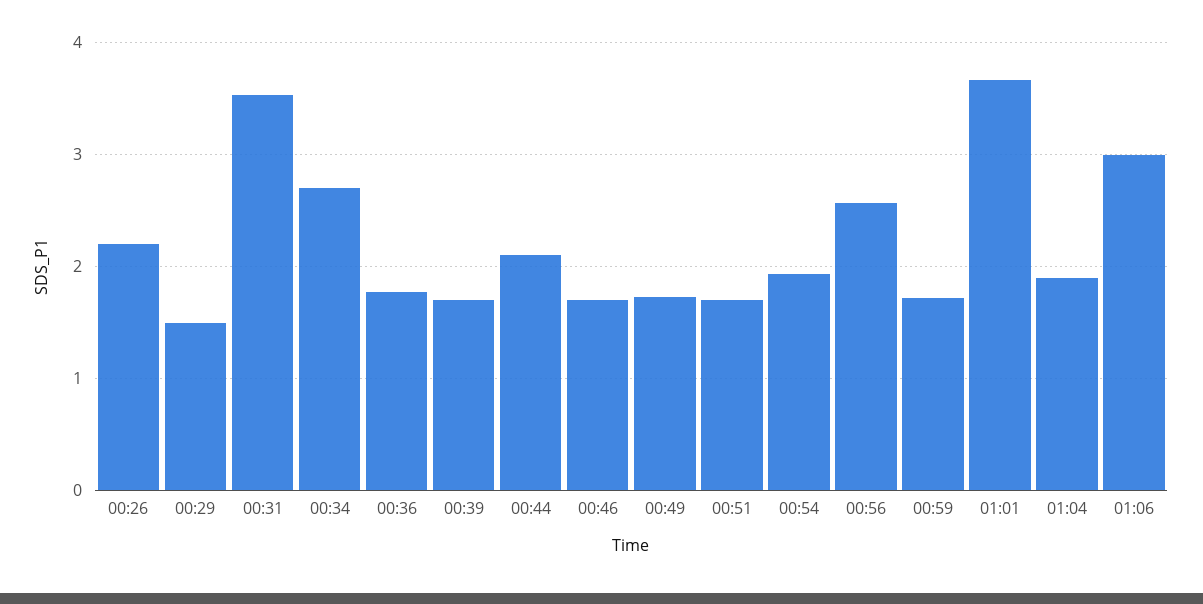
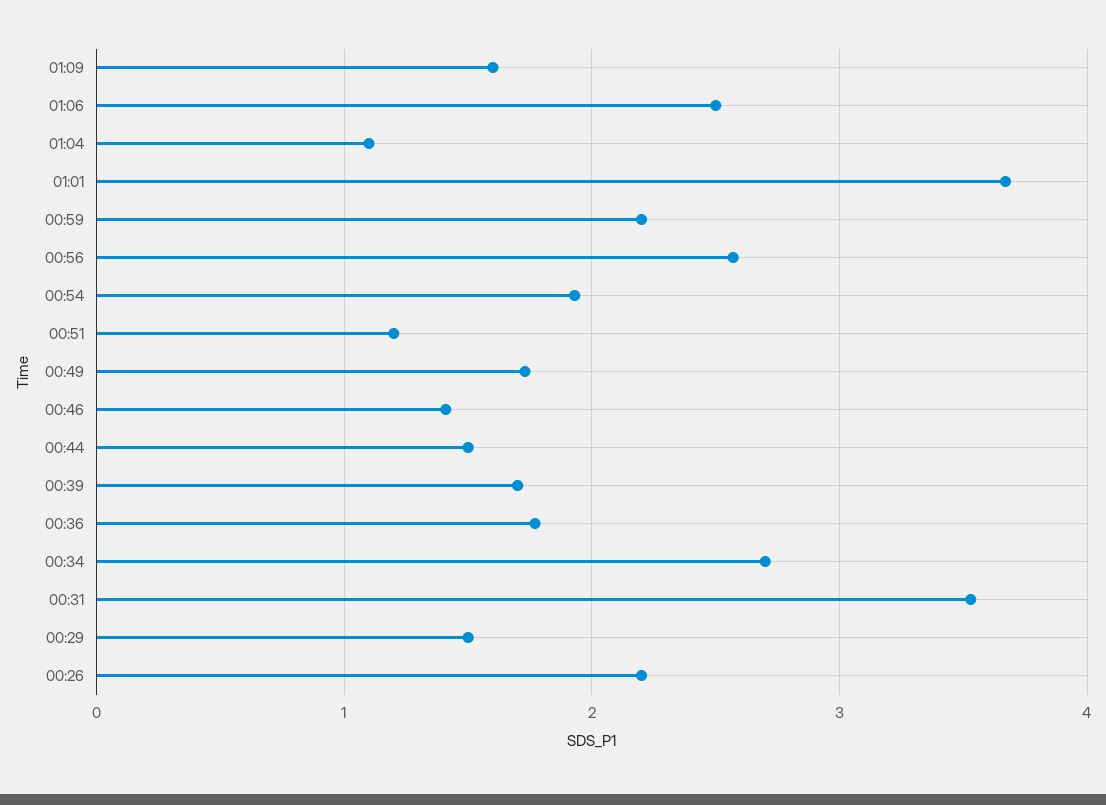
00:44: 2.1 -> 1.5
00:46: 1.7 -> 1.4
00:51: 1.7 -> 1.2
00:59: 1.7 -> 2.2
01:04: 1.9 -> 1.1
01:06: 3 -> 2.5
01:09: none -> 1.6

